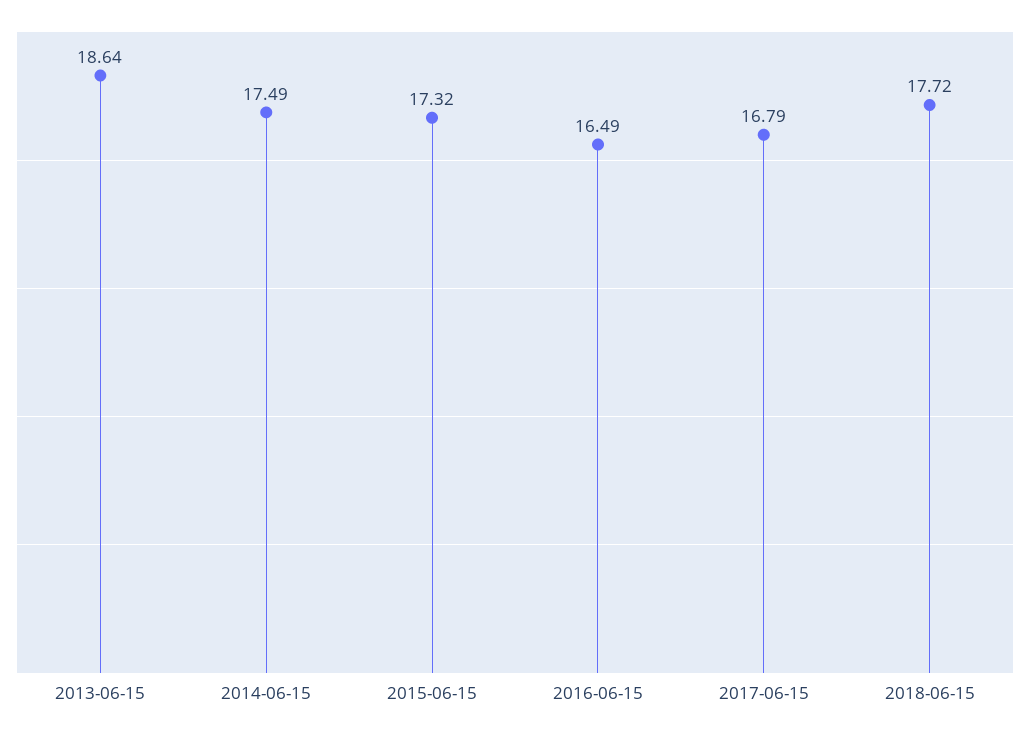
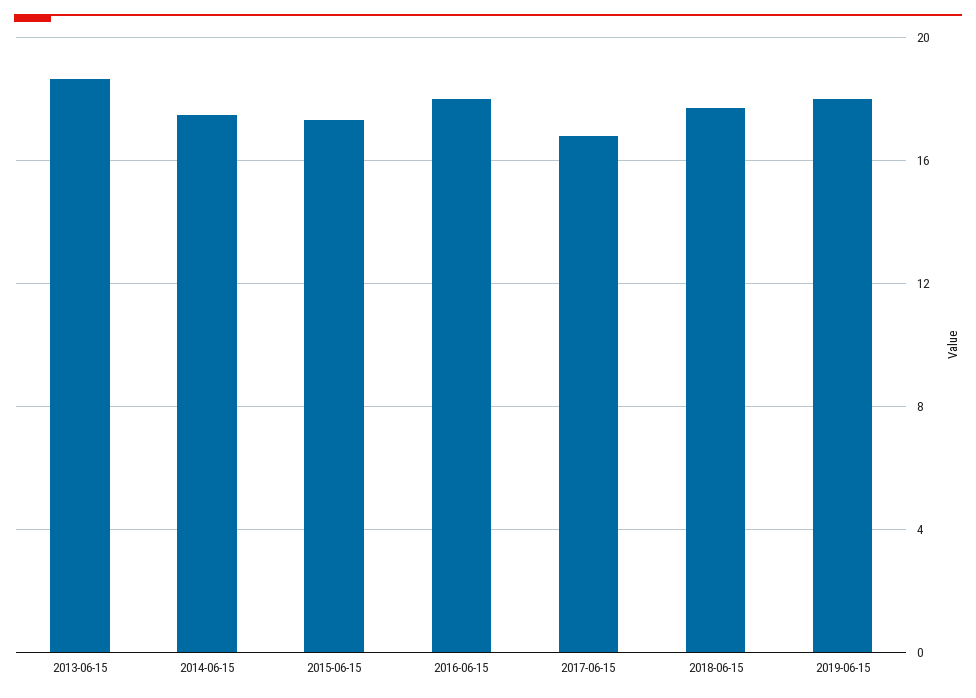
2016-06-15: 16.49 -> 18
2019-06-15: none -> 18

